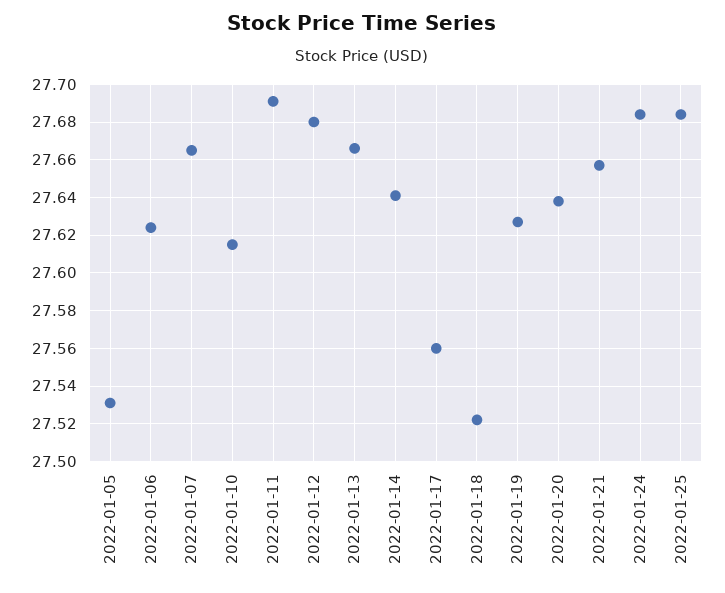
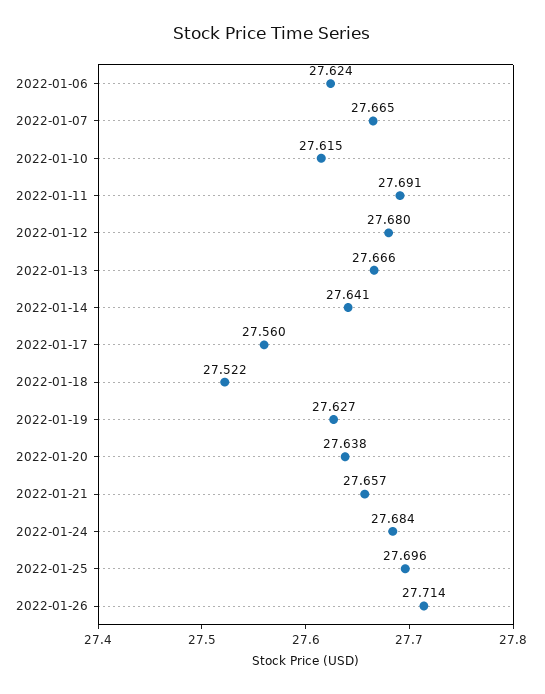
2022-01-05: 27.53 -> none
2022-01-25: 27.685 -> 27.696
2022-01-26: none -> 27.714

